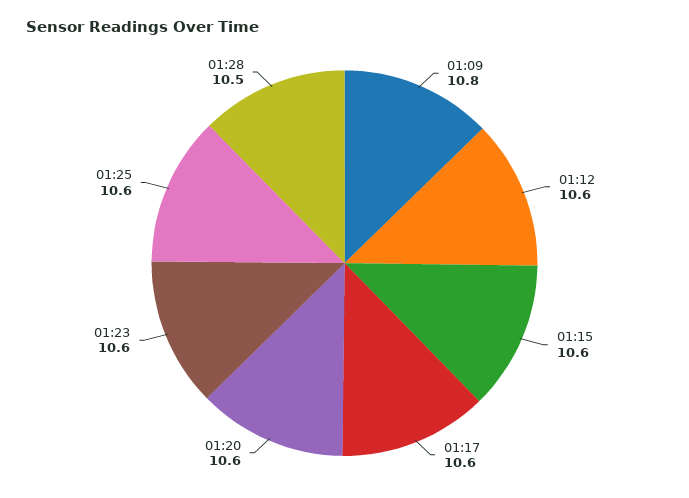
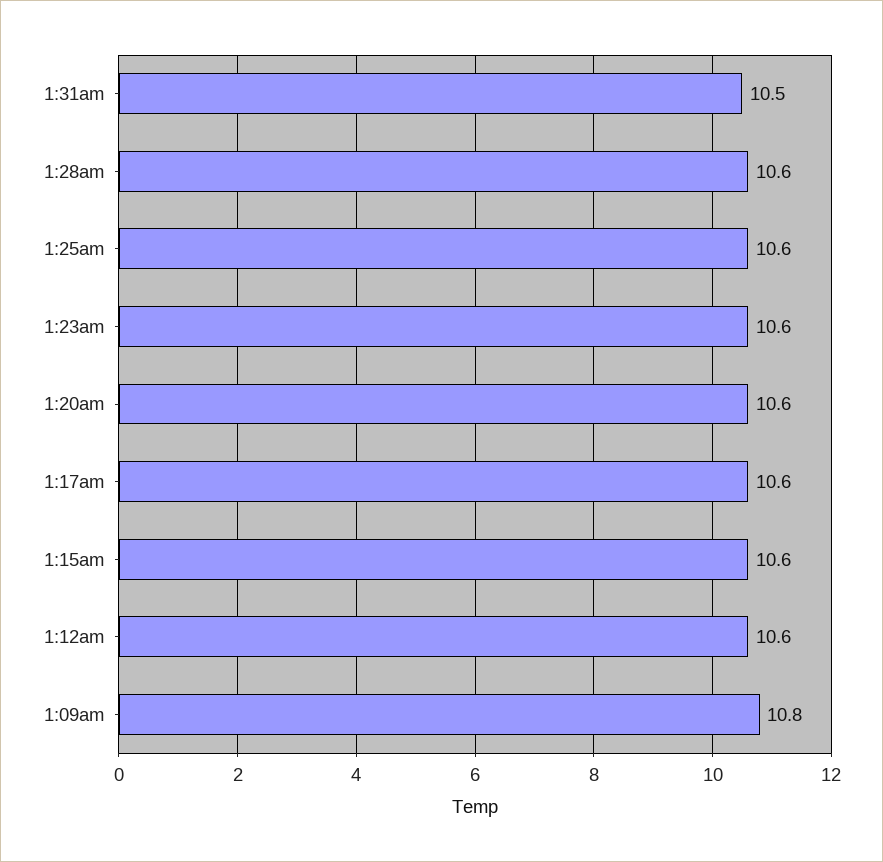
01:28: 10.5 -> 10.6
1:31am: none -> 10.5

